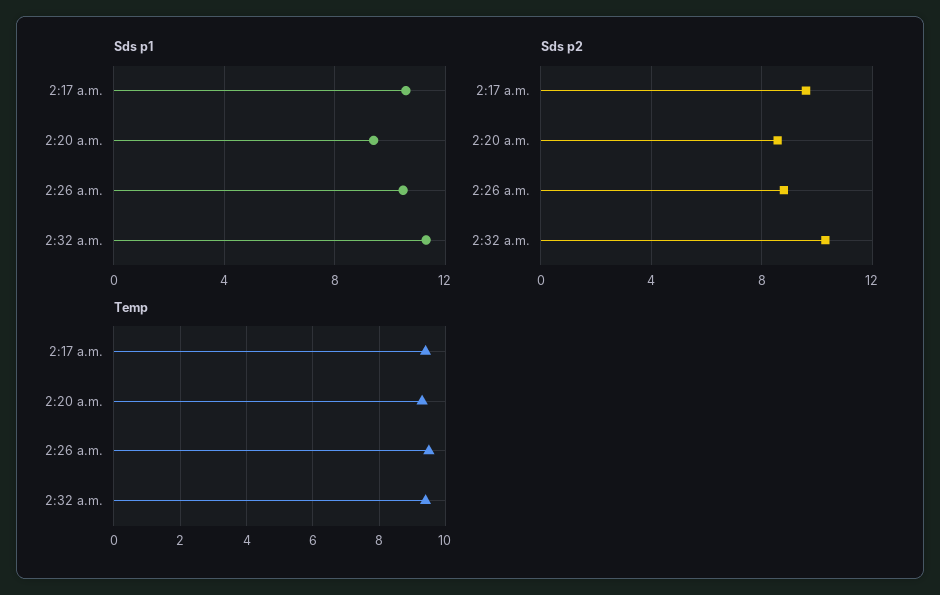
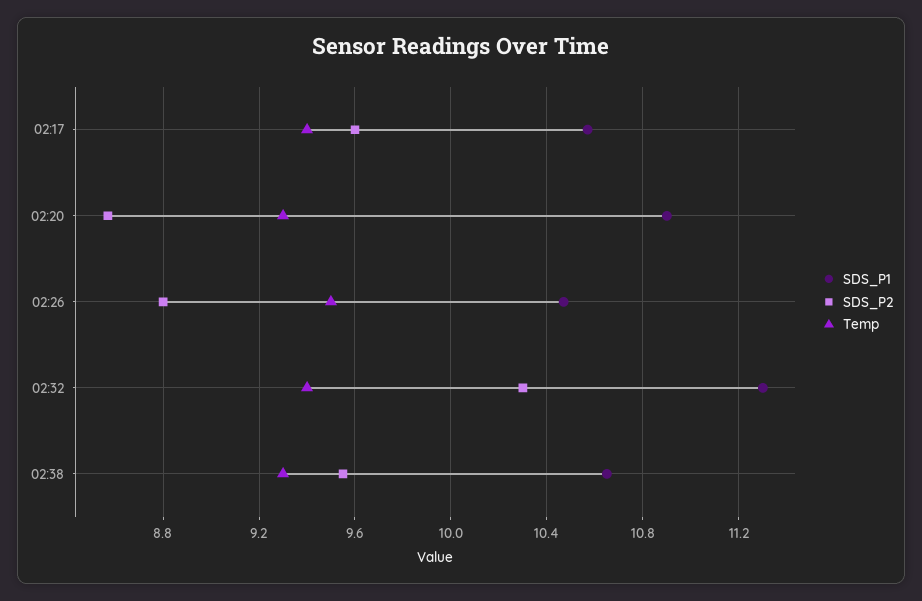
Sds p1, 2:20 a.m.: 9.5 -> 10.9
Sds p1, 02:38: none -> 10.65
Sds p2, 02:38: none -> 9.55
Temp, 02:38: none -> 9.3

